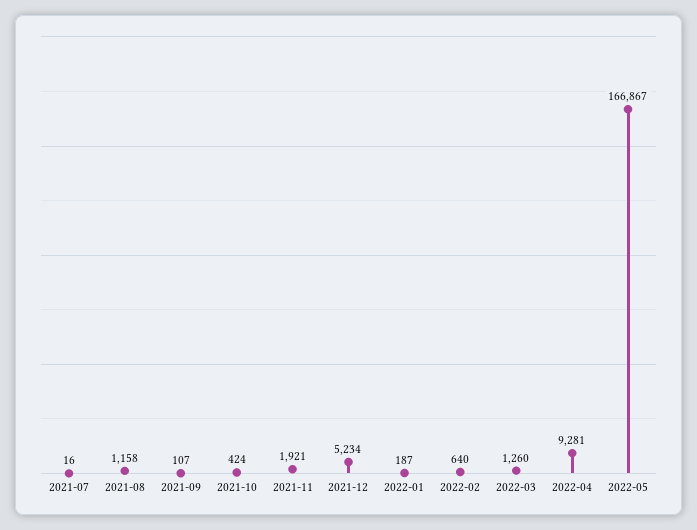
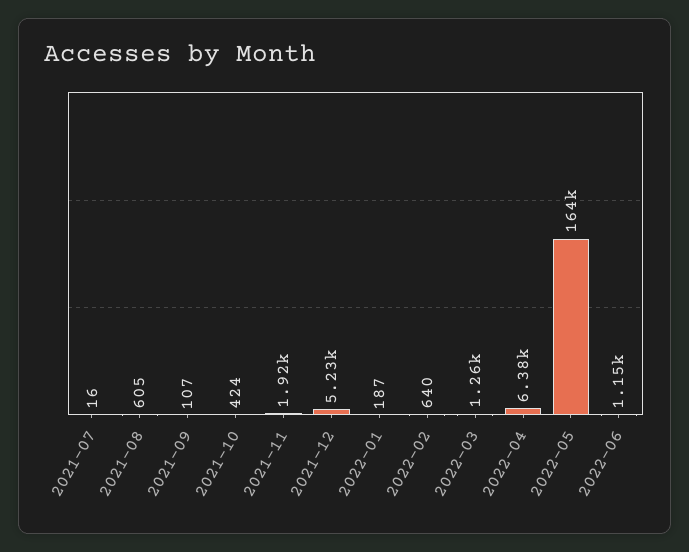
2021-08: 1158 -> 605
2022-04: 9281 -> 6380
2022-05: 166867 -> 164000
2022-06: none -> 1150

